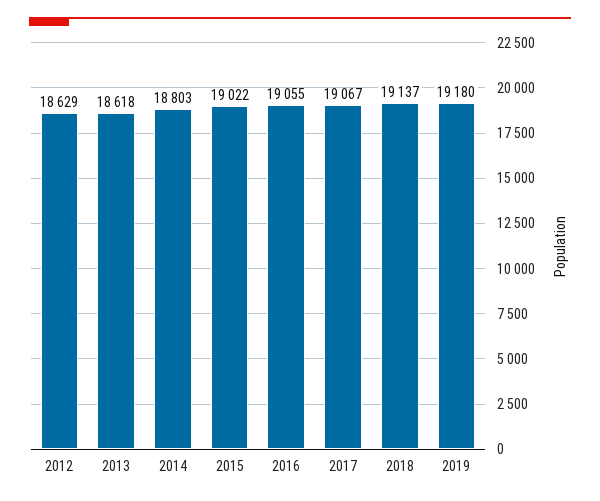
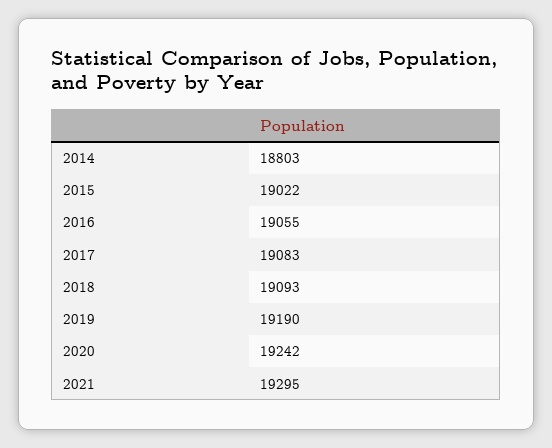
2012: 18629 -> none
2013: 18618 -> none
2017: 19067 -> 19083
2018: 19137 -> 19093
2019: 19180 -> 19190
2020: none -> 19242
2021: none -> 19295

